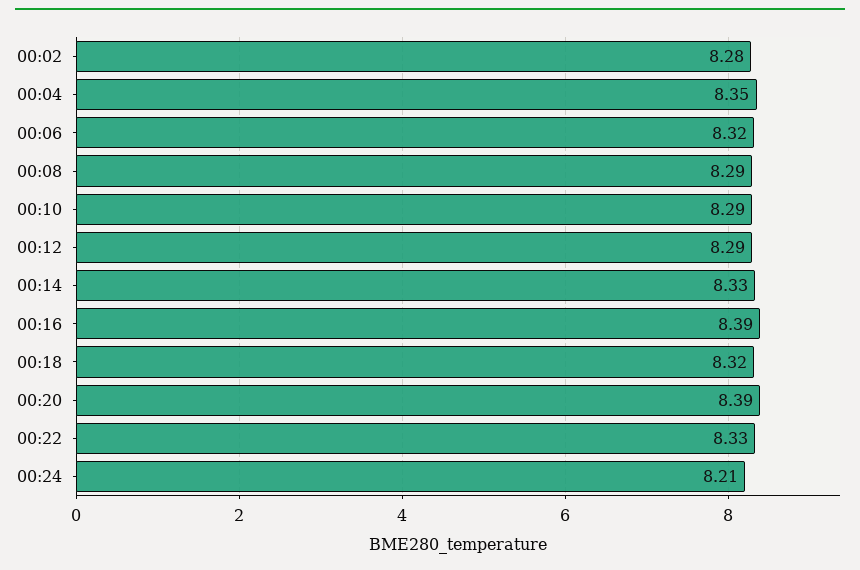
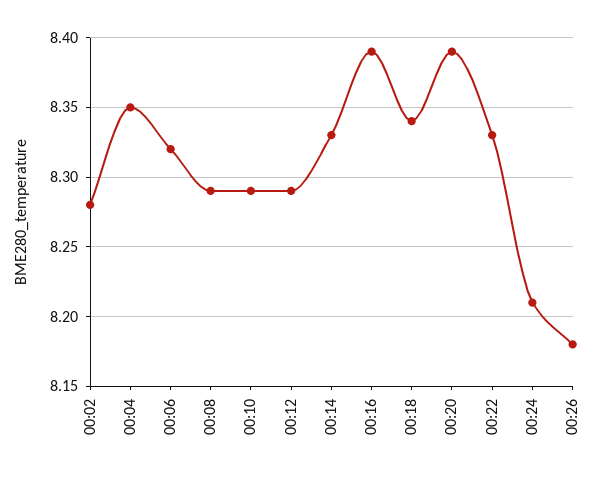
00:18: 8.32 -> 8.34
00:26: none -> 8.18

